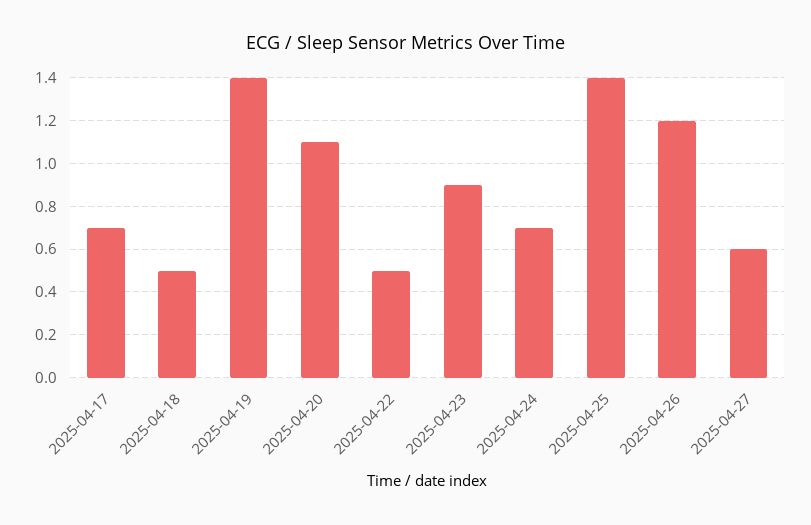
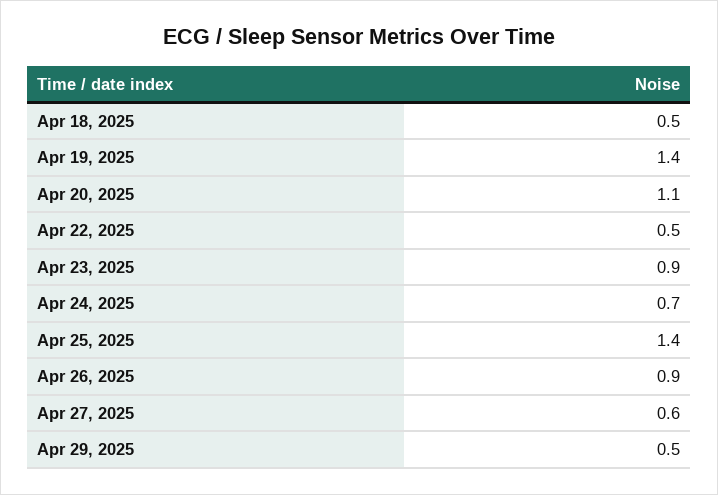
2025-04-17: 0.7 -> none
2025-04-26: 1.2 -> 0.9
Apr 29, 2025: none -> 0.5

